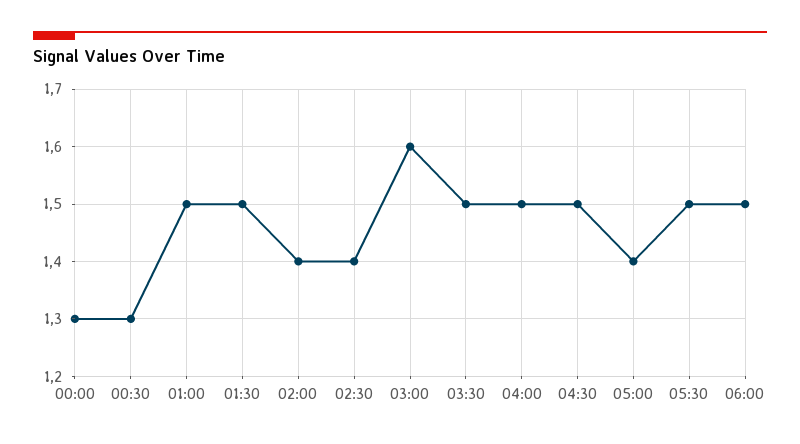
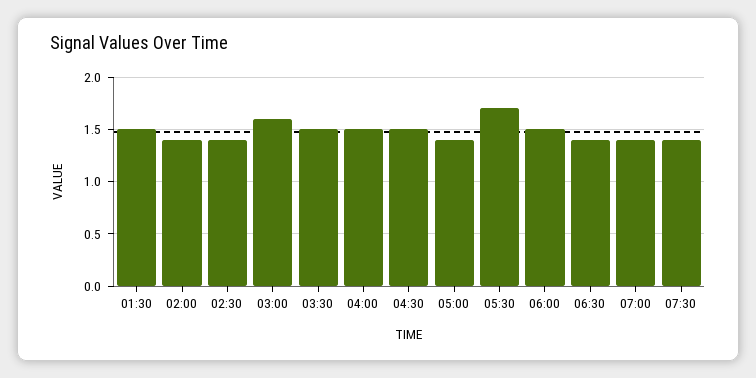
00:00: 1.3 -> none
00:30: 1.3 -> none
01:00: 1.5 -> none
05:30: 1.5 -> 1.7
06:30: none -> 1.4
07:00: none -> 1.4
07:30: none -> 1.4

